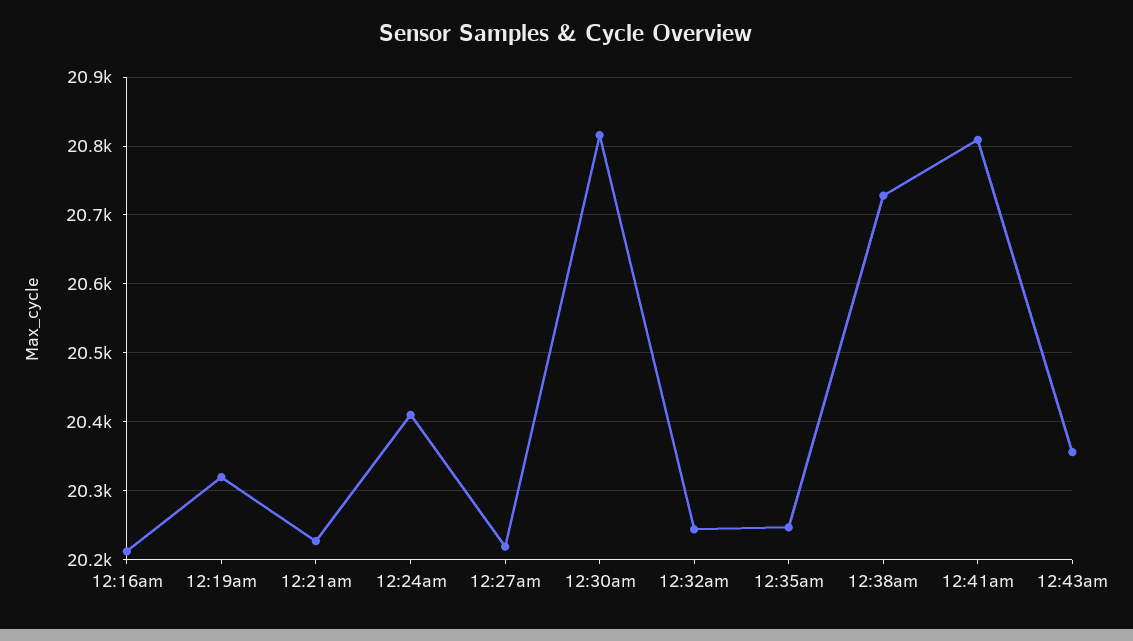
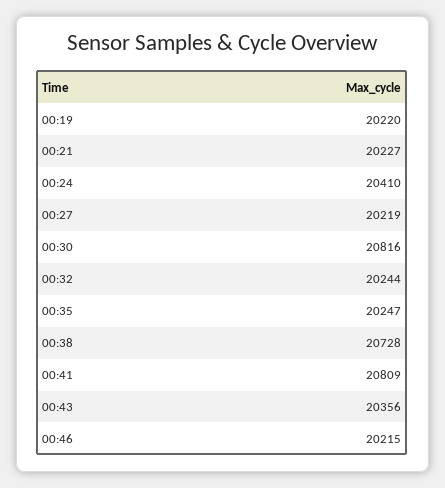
12:16am: 20210 -> none
12:19am: 20320 -> 20220
00:46: none -> 20215

